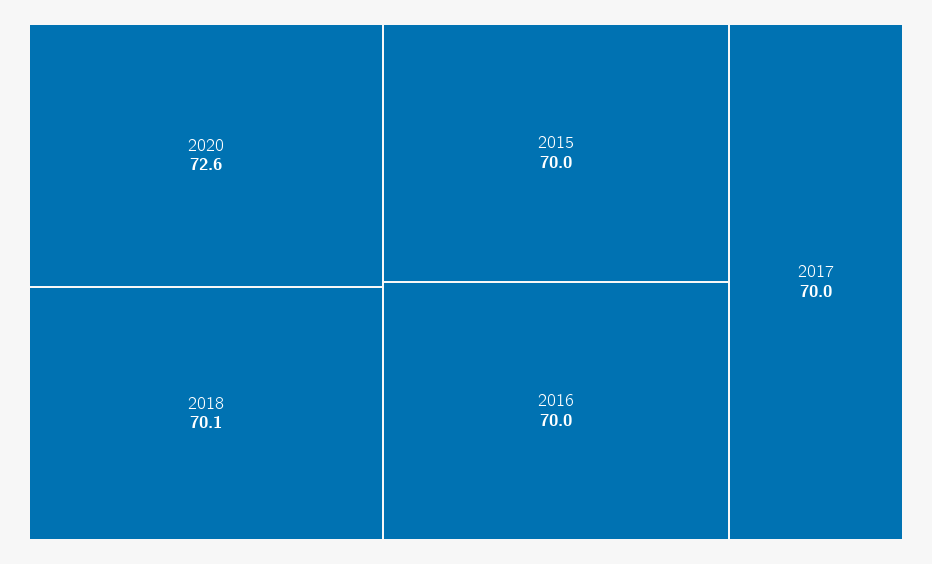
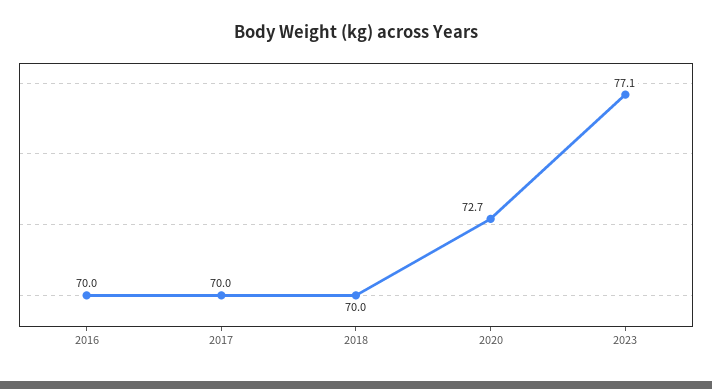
2020: 72.6 -> 72.7
2018: 70.1 -> 70
2015: 70 -> none
2023: none -> 77.1

